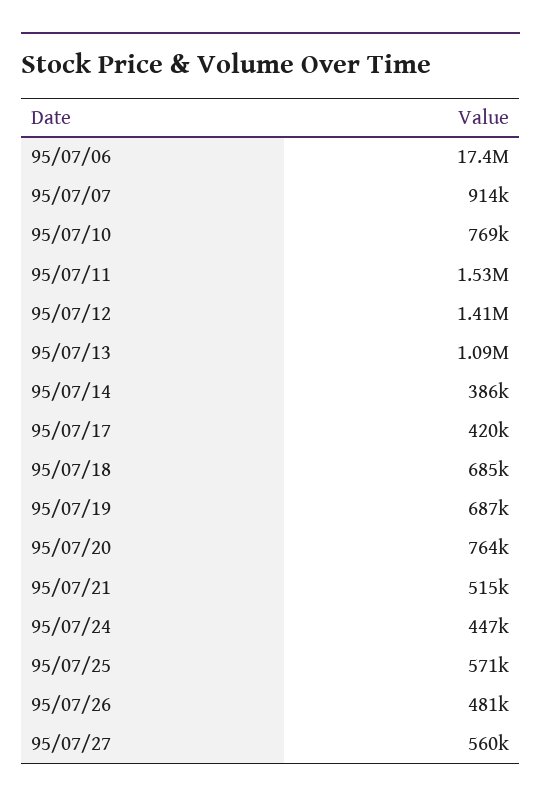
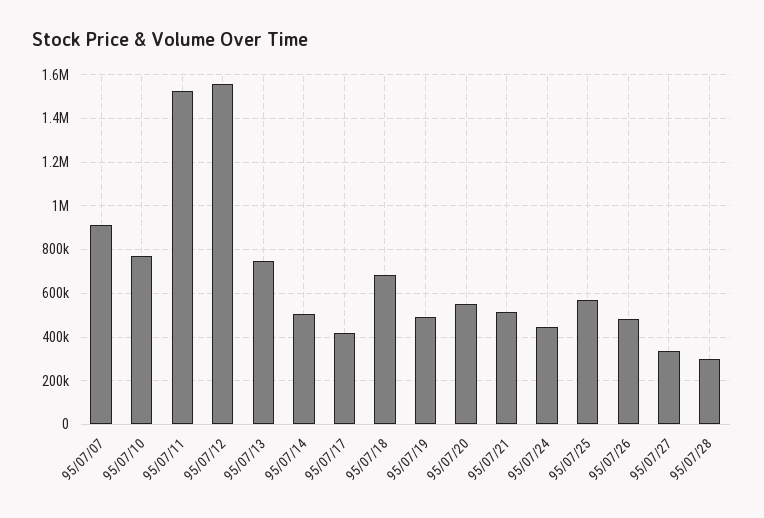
95/07/06: 17400000 -> none
95/07/12: 1410000 -> 1550000
95/07/13: 1090000 -> 750000
95/07/14: 386000 -> 500000
95/07/19: 687000 -> 500000
95/07/20: 764000 -> 550000
95/07/27: 560000 -> 350000
95/07/28: none -> 300000

